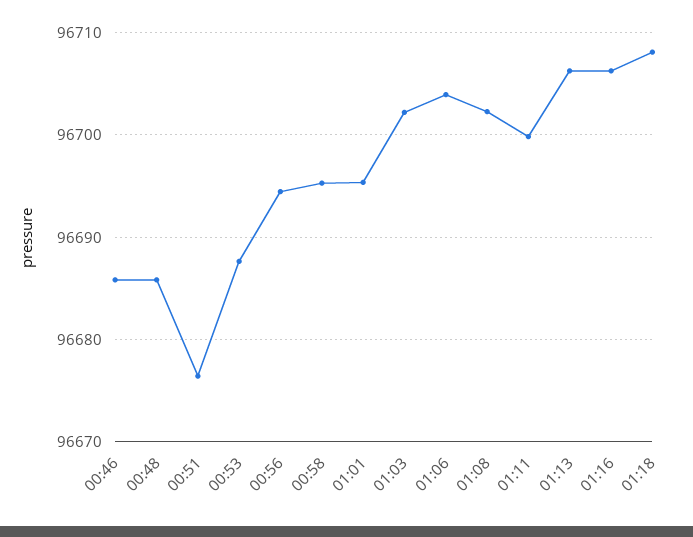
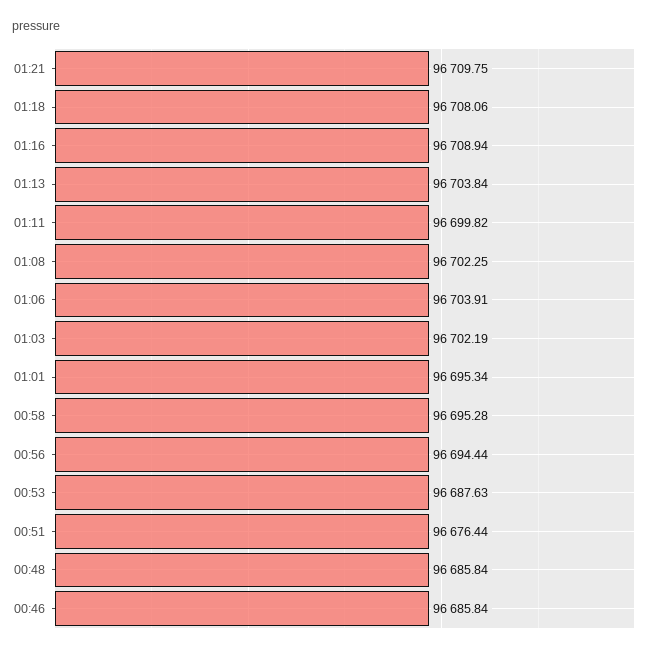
01:13: 96706 -> 96703.84
01:16: 96706 -> 96708.94
01:21: none -> 96709.75

